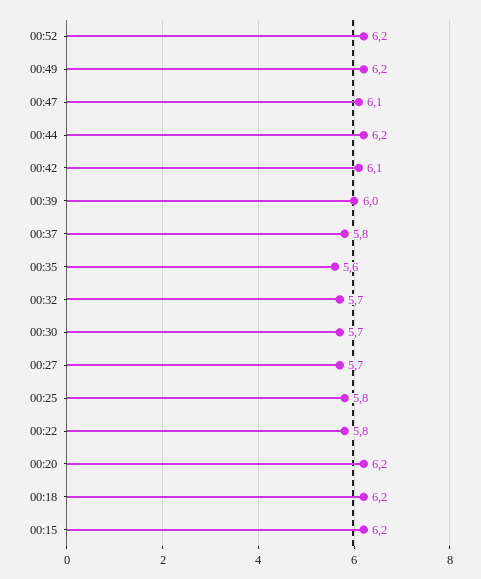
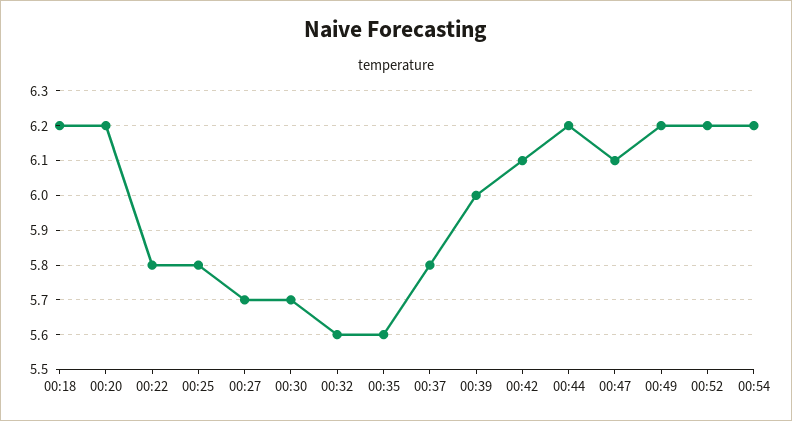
00:32: 5.7 -> 5.6
00:15: 6.2 -> none
00:54: none -> 6.2

